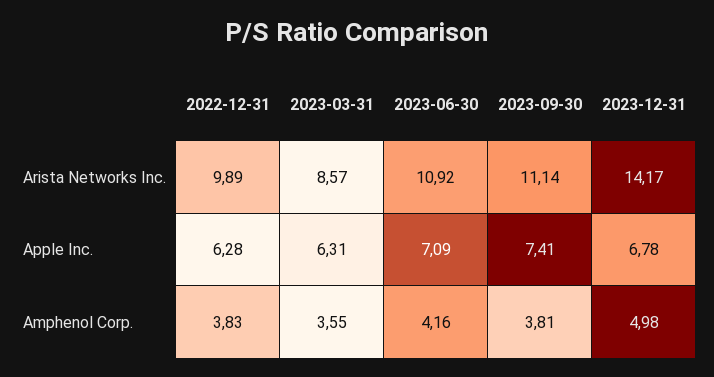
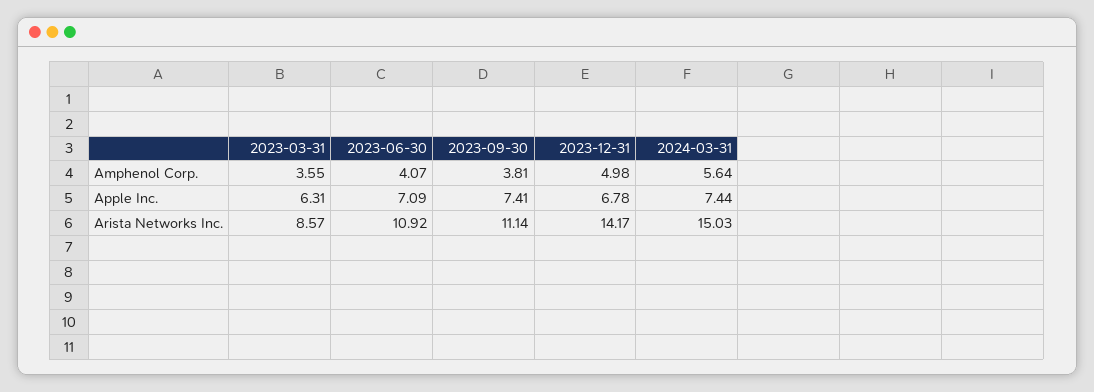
2022-12-31, Arista Networks Inc.: 9.89 -> none
2022-12-31, Apple Inc.: 6.28 -> none
2022-12-31, Amphenol Corp.: 3.83 -> none
2023-06-30, Amphenol Corp.: 4.16 -> 4.07
2024-03-31, Amphenol Corp.: none -> 5.64
2024-03-31, Apple Inc.: none -> 7.44
2024-03-31, Arista Networks Inc.: none -> 15.03

